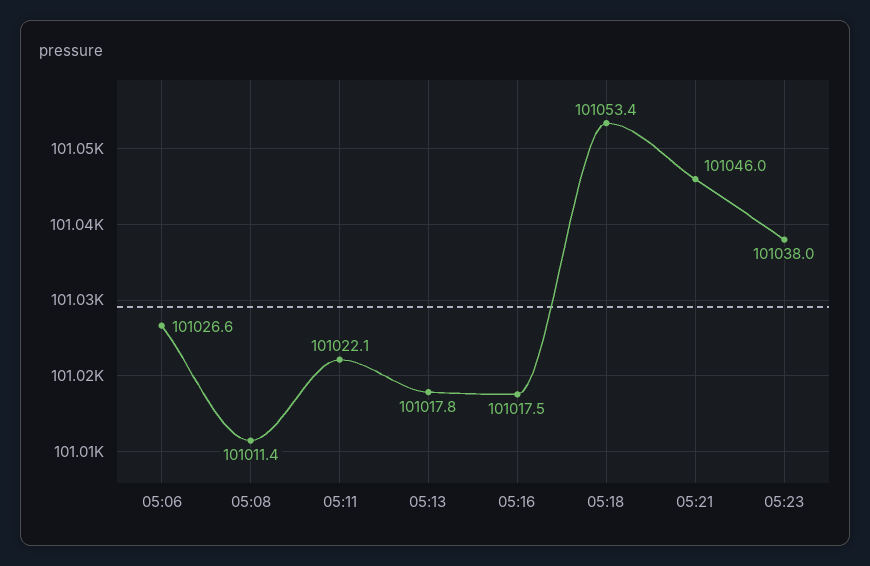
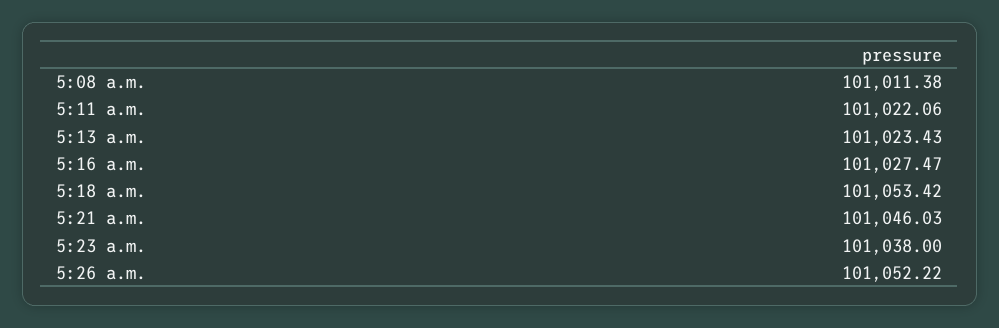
05:06: 101026.6 -> none
05:13: 101017.8 -> 101023.43
05:16: 101017.5 -> 101027.47
5:26 a.m.: none -> 101052.22

